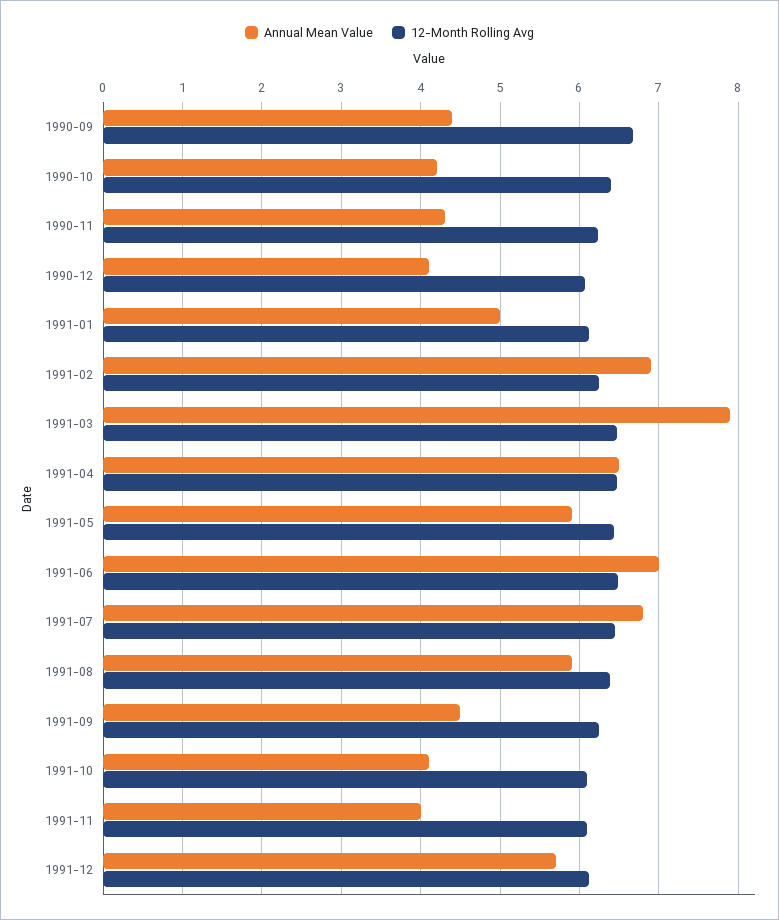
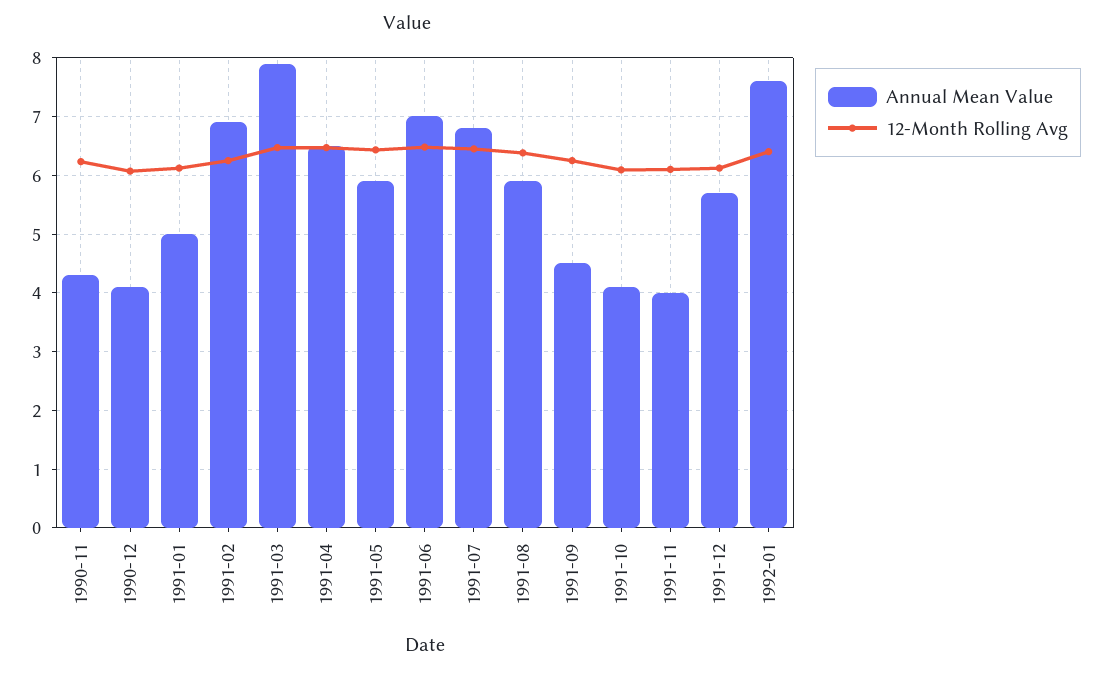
Annual Mean Value, 1990-09: 4.4 -> none
12-Month Rolling Avg, 1990-09: 6.7 -> none
Annual Mean Value, 1990-10: 4.2 -> none
12-Month Rolling Avg, 1990-10: 6.4 -> none
Annual Mean Value, 1992-01: none -> 7.6
12-Month Rolling Avg, 1992-01: none -> 6.4

